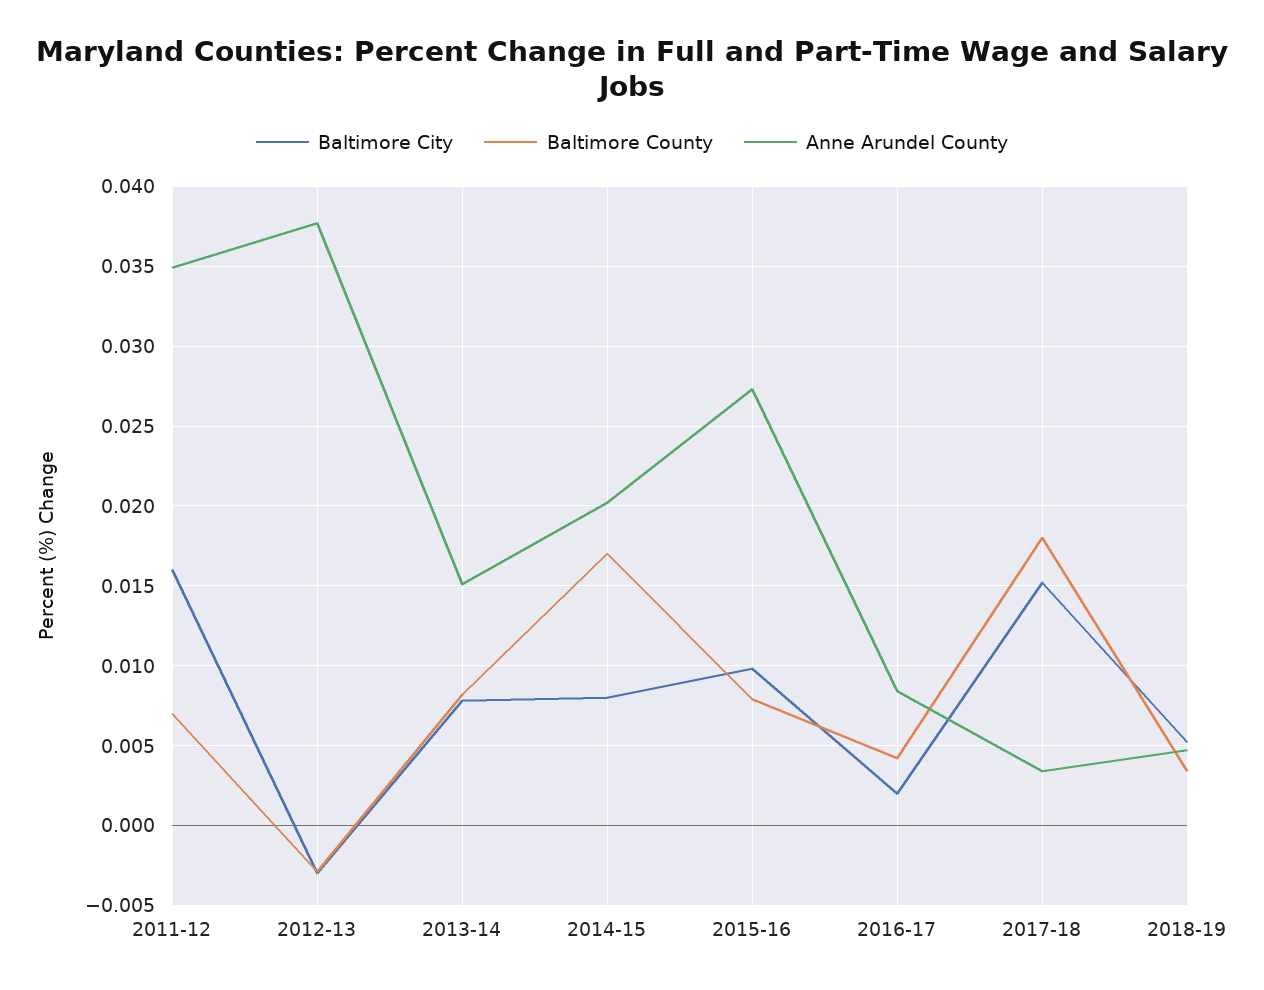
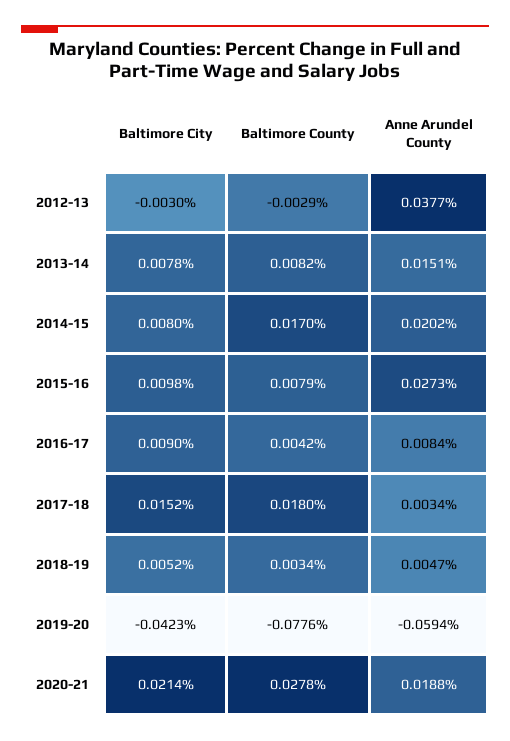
Baltimore City, 2011-12: 0.016 -> none
Baltimore County, 2011-12: 0.007 -> none
Anne Arundel County, 2011-12: 0.035 -> none
Baltimore City, 2016-17: 0.002 -> 0.009
Baltimore City, 2019-20: none -> -0.0423
Baltimore County, 2019-20: none -> -0.0776
Anne Arundel County, 2019-20: none -> -0.0594
Baltimore City, 2020-21: none -> 0.0214
Baltimore County, 2020-21: none -> 0.0278
Anne Arundel County, 2020-21: none -> 0.0188

